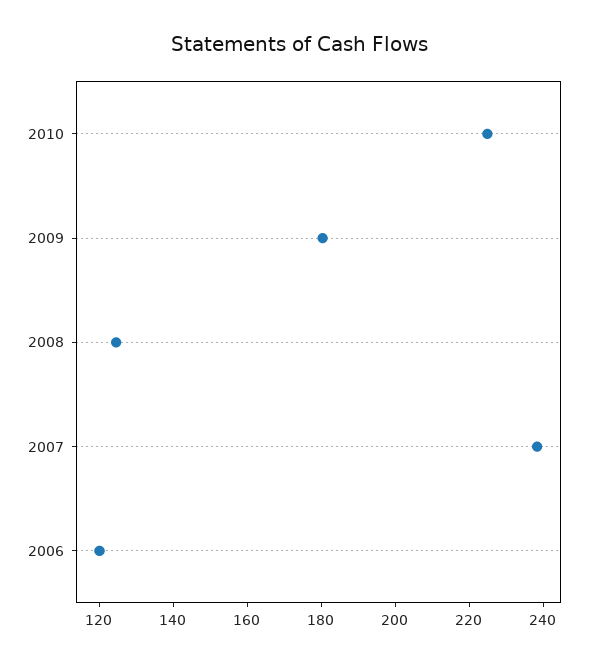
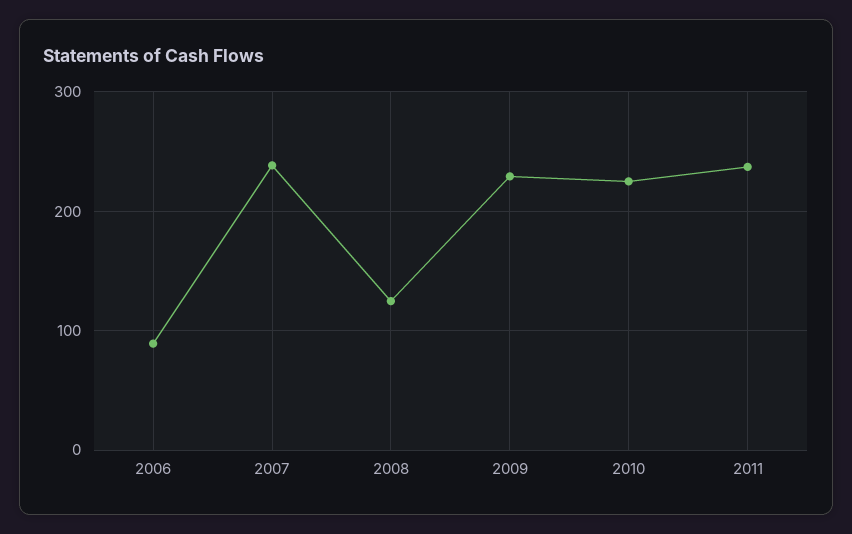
2009: 180 -> 230
2006: 120 -> 90
2011: none -> 240

